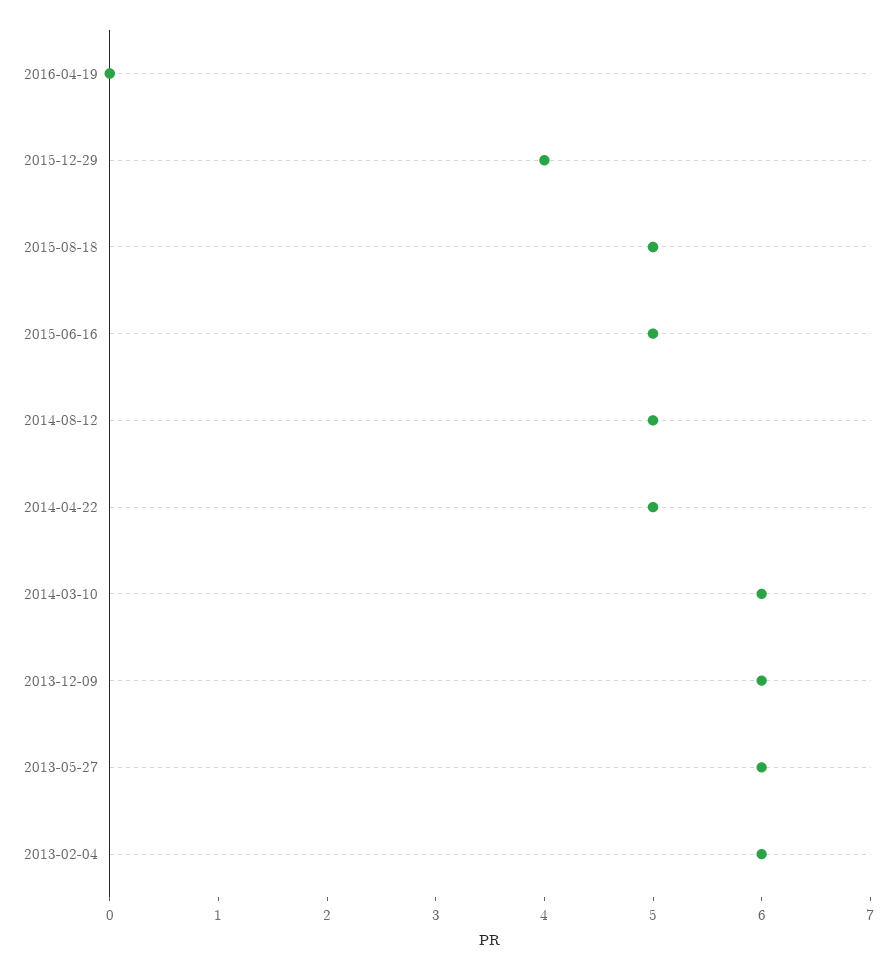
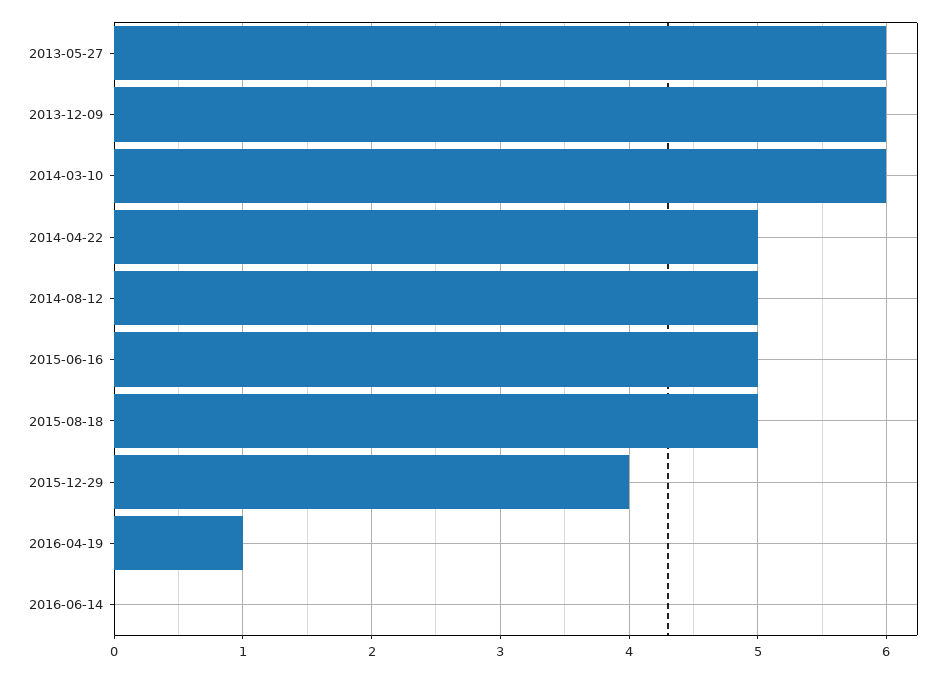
2016-04-19: 0 -> 1
2013-02-04: 6 -> none
2016-06-14: none -> 0

